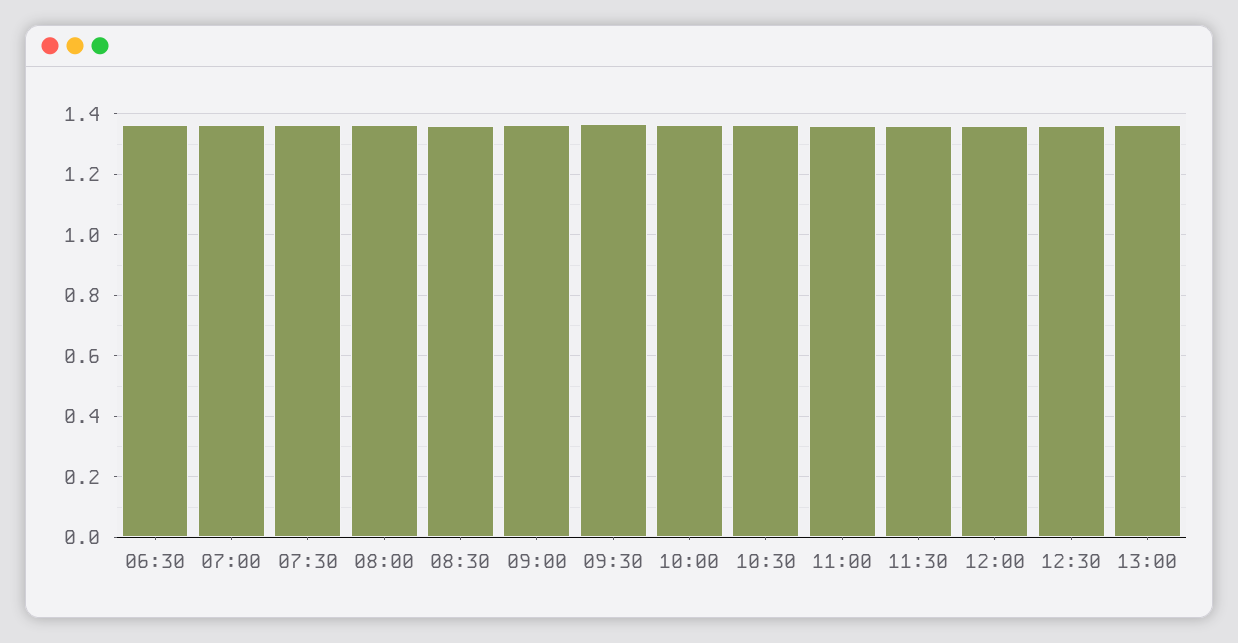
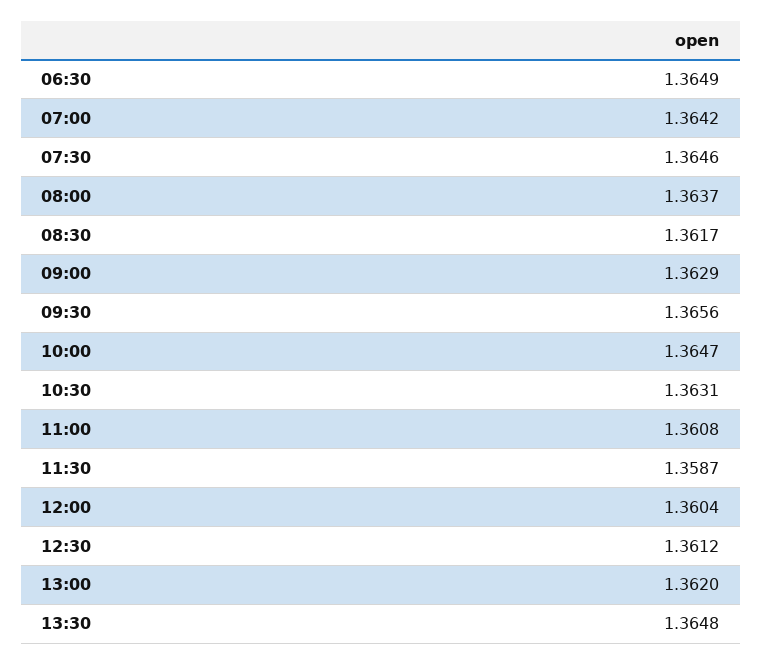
13:30: none -> 1.3648

